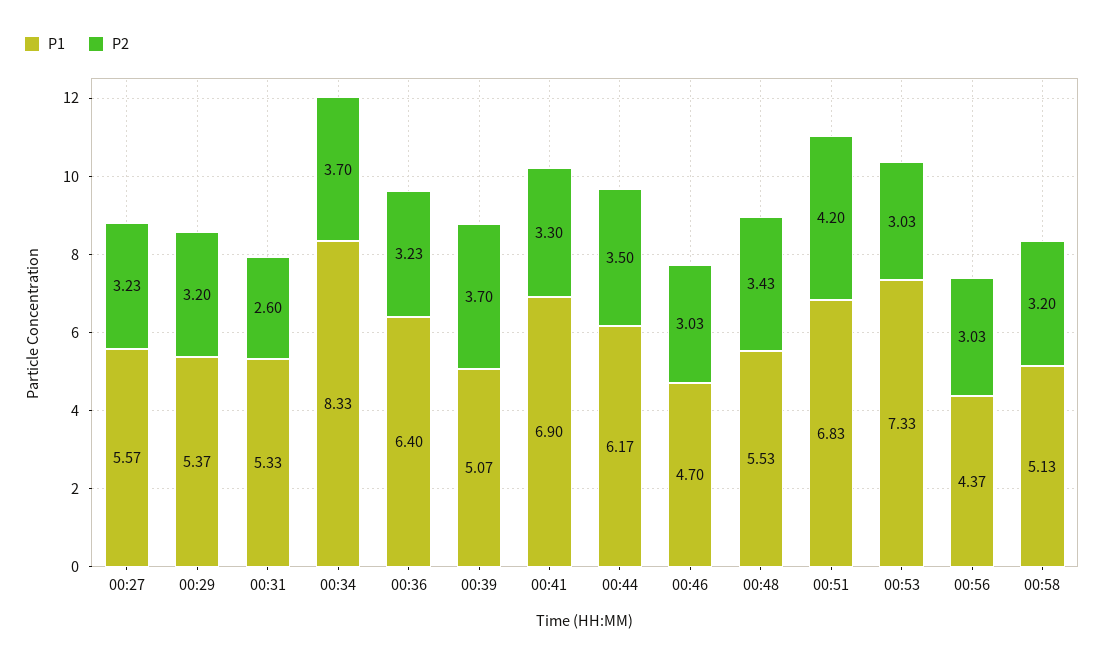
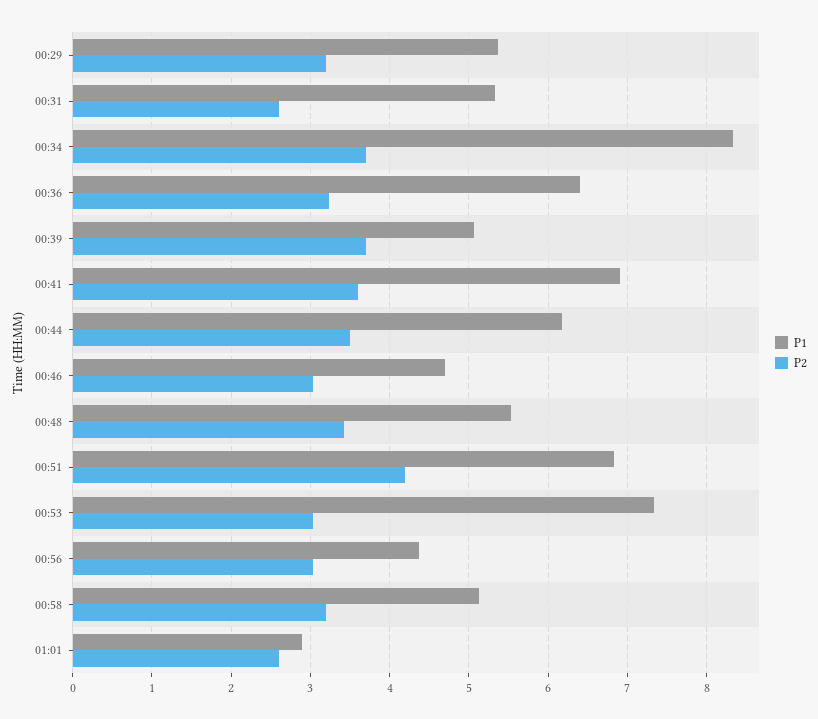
P1, 00:27: 5.57 -> none
P2, 00:27: 3.23 -> none
P2, 00:41: 3.3 -> 3.6
P1, 01:01: none -> 2.9
P2, 01:01: none -> 2.6

